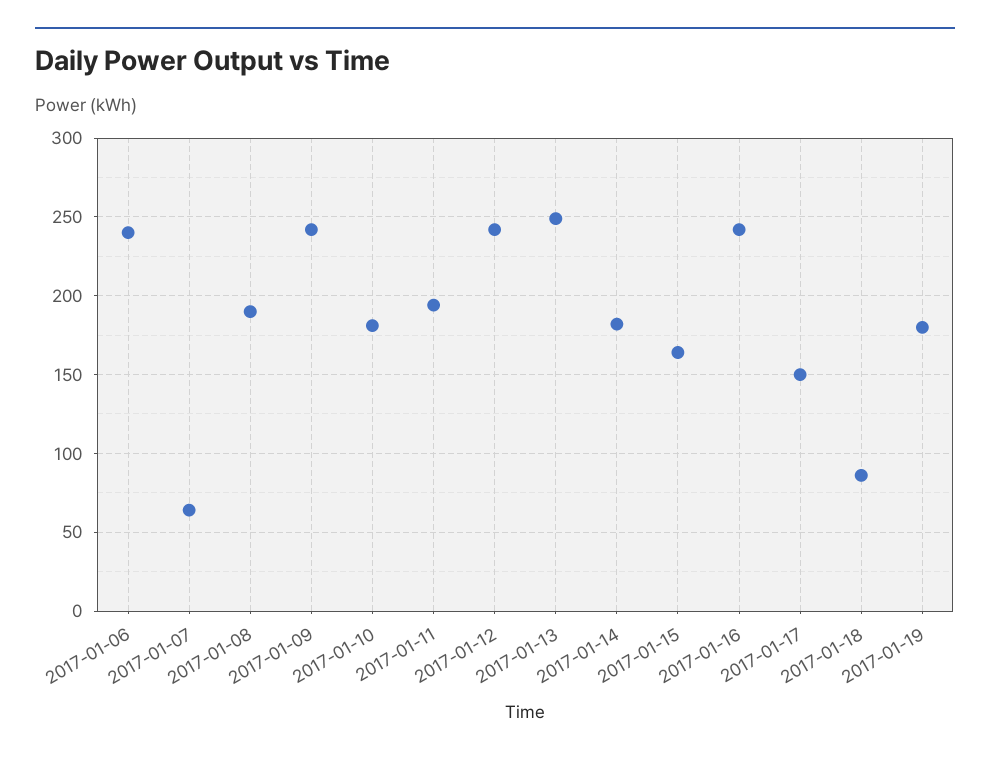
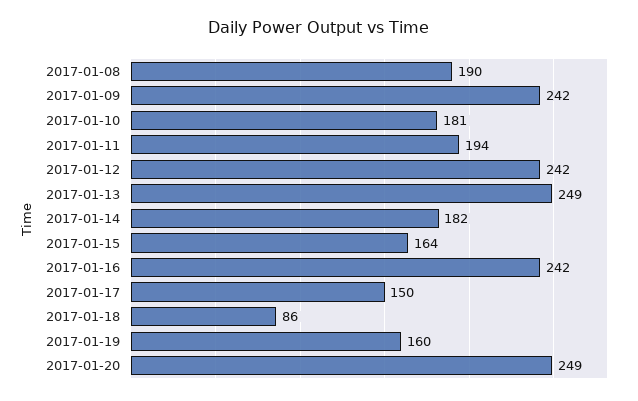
2017-01-06: 240 -> none
2017-01-07: 65 -> none
2017-01-19: 180 -> 160
2017-01-20: none -> 249

